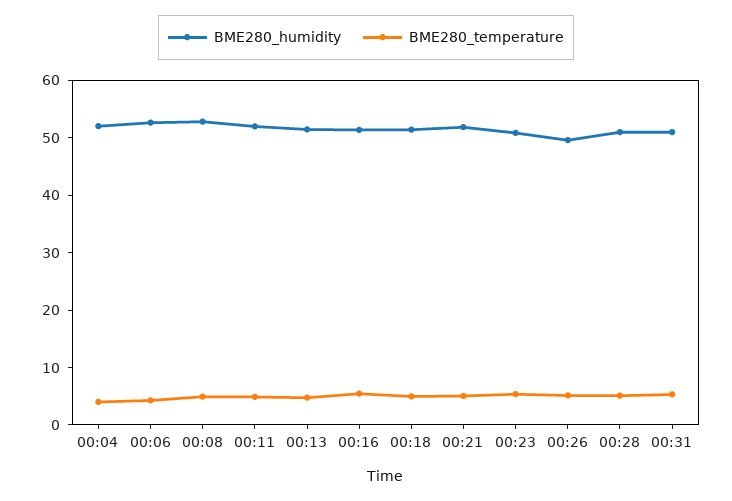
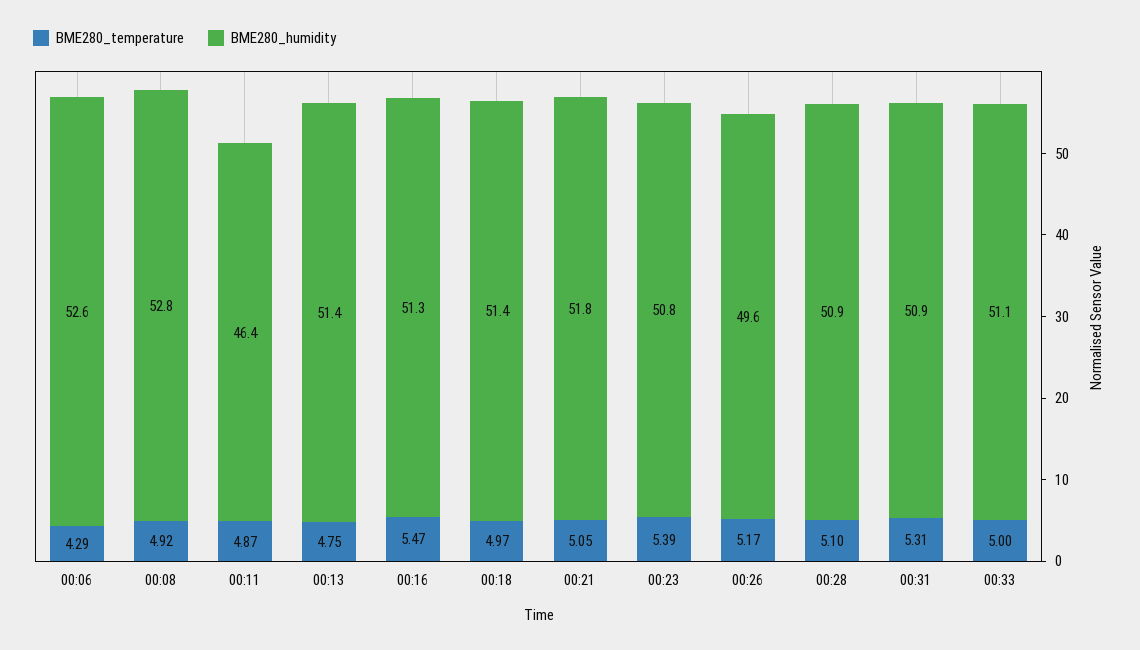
BME280_humidity, 00:04: 52 -> none
BME280_temperature, 00:04: 4 -> none
BME280_humidity, 00:11: 52 -> 46.4
BME280_temperature, 00:33: none -> 5
BME280_humidity, 00:33: none -> 51.1

